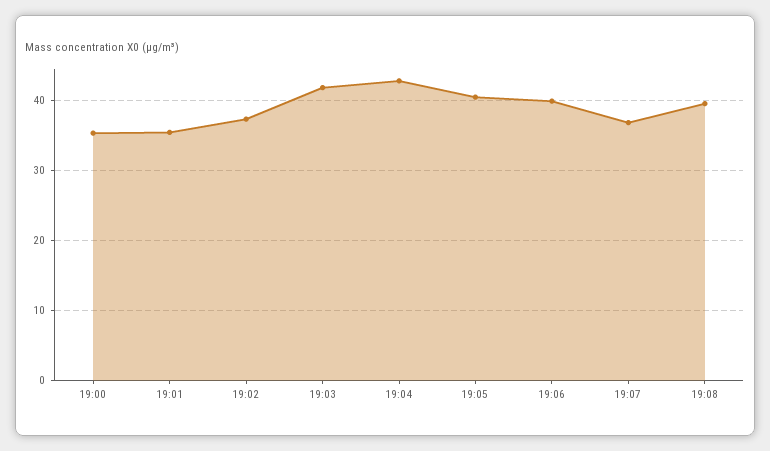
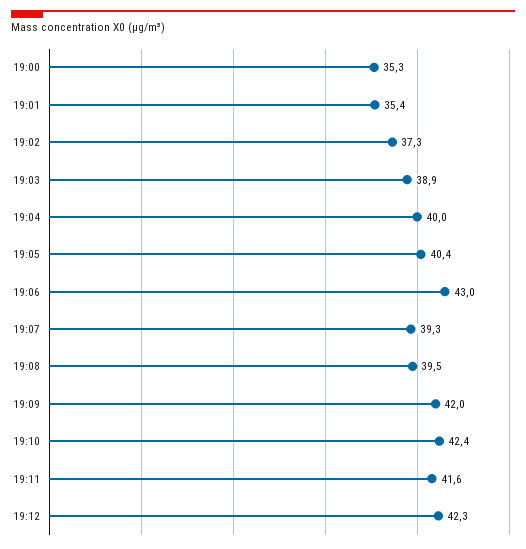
19:03: 42 -> 38.9
19:04: 43 -> 40
19:06: 40 -> 43
19:07: 37 -> 39.3
19:09: none -> 42
19:10: none -> 42.4
19:11: none -> 41.6
19:12: none -> 42.3

